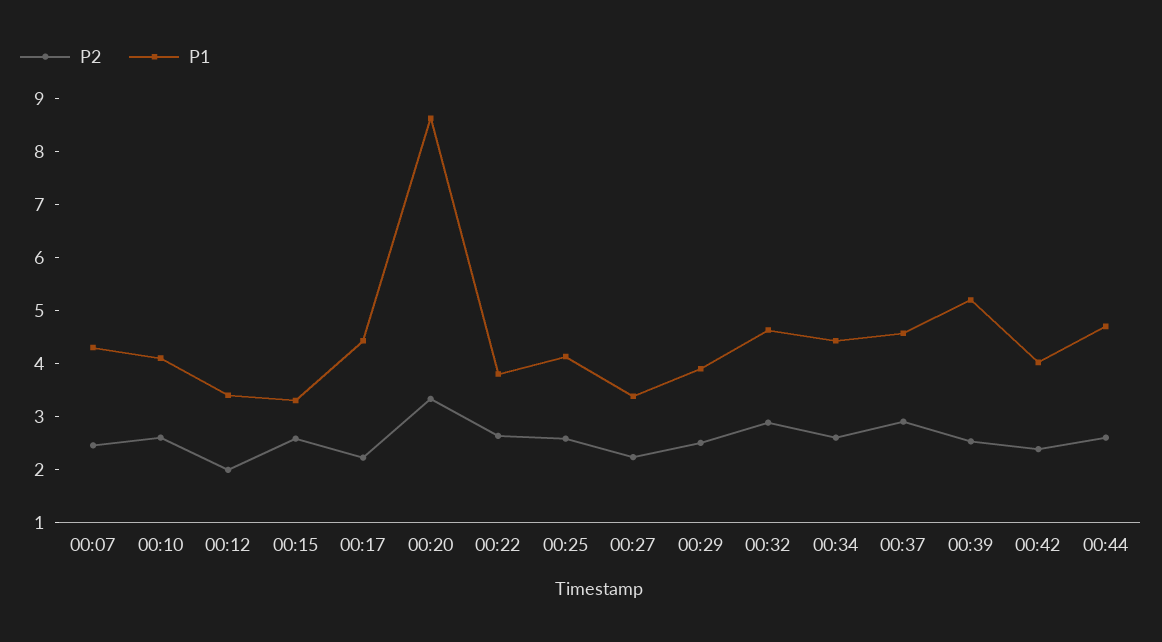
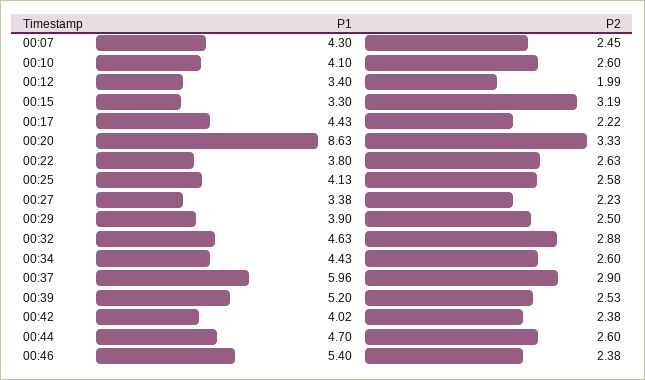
P2, 00:15: 2.6 -> 3.19
P1, 00:37: 4.6 -> 5.96
P1, 00:46: none -> 5.4
P2, 00:46: none -> 2.38

